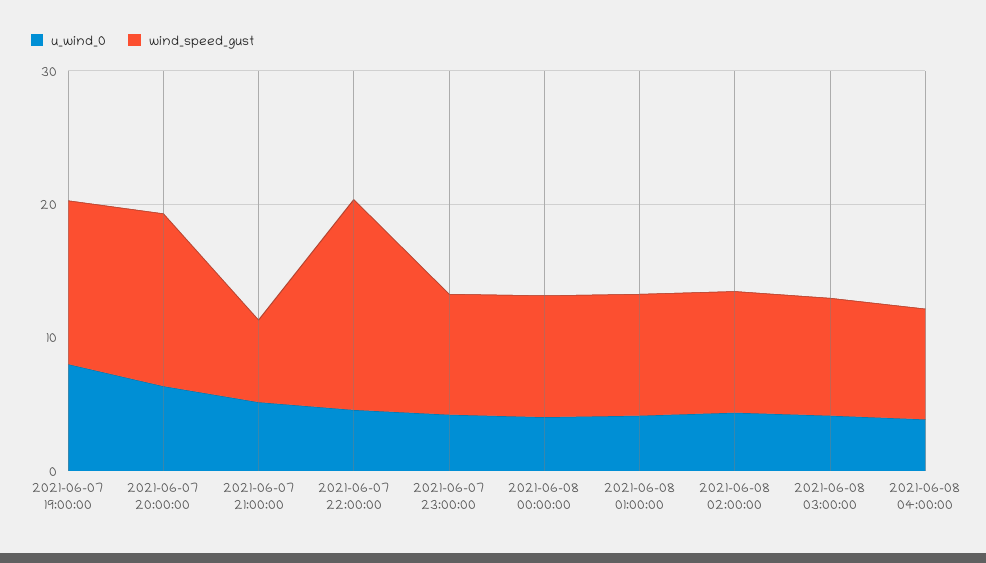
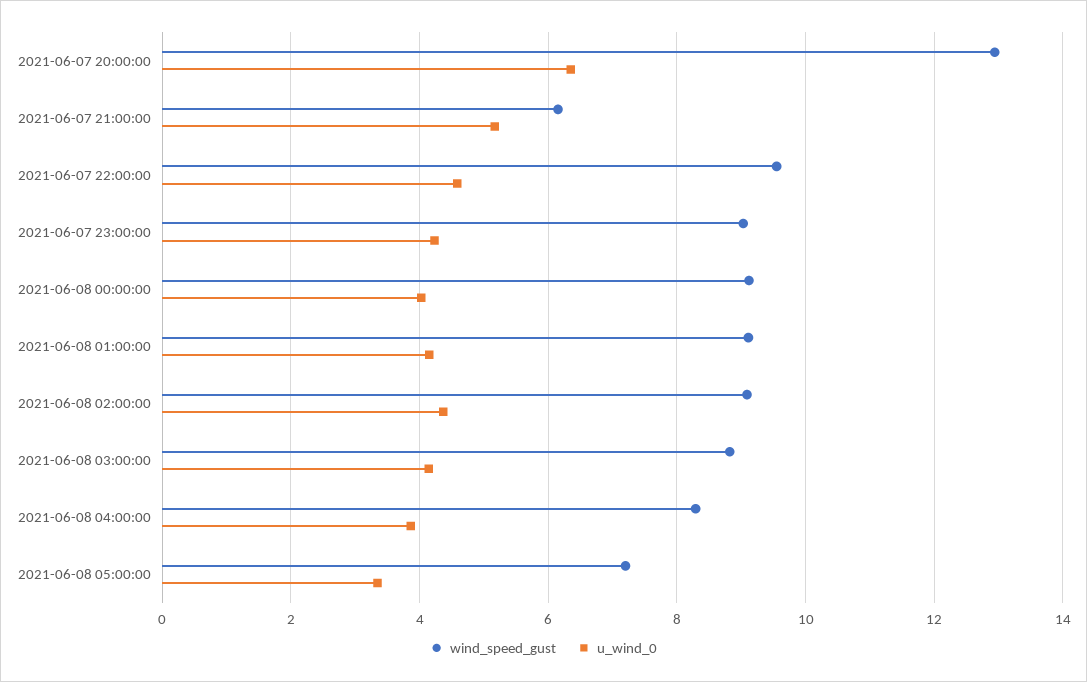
u_wind_0, 2021-06-07 19:00:00: 8 -> none
wind_speed_gust, 2021-06-07 19:00:00: 12 -> none
wind_speed_gust, 2021-06-07 22:00:00: 16 -> 9.6
wind_speed_gust, 2021-06-08 05:00:00: none -> 7.2
u_wind_0, 2021-06-08 05:00:00: none -> 3.4

